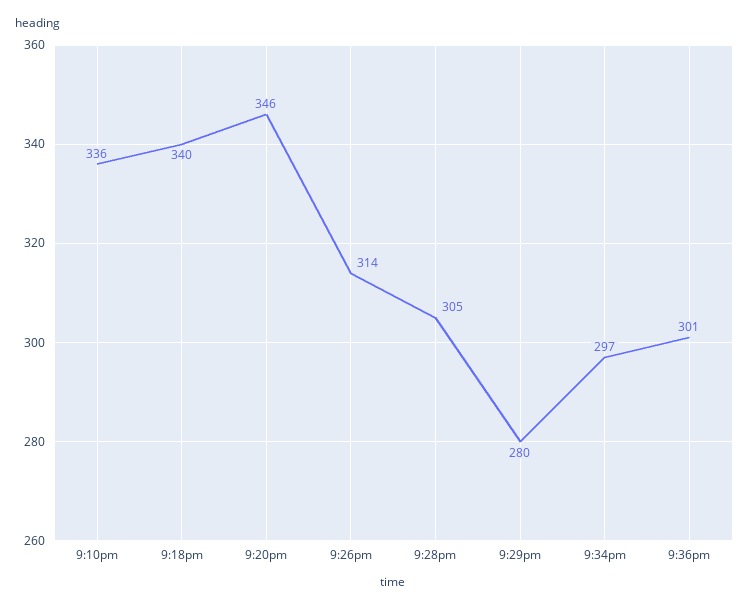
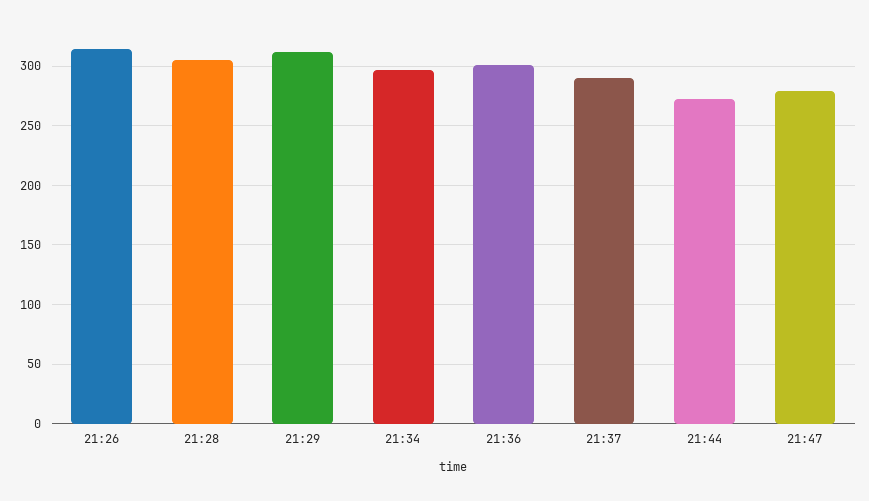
9:10pm: 336 -> none
9:18pm: 340 -> none
9:20pm: 346 -> none
9:29pm: 280 -> 310
21:37: none -> 290
21:44: none -> 270
21:47: none -> 280

